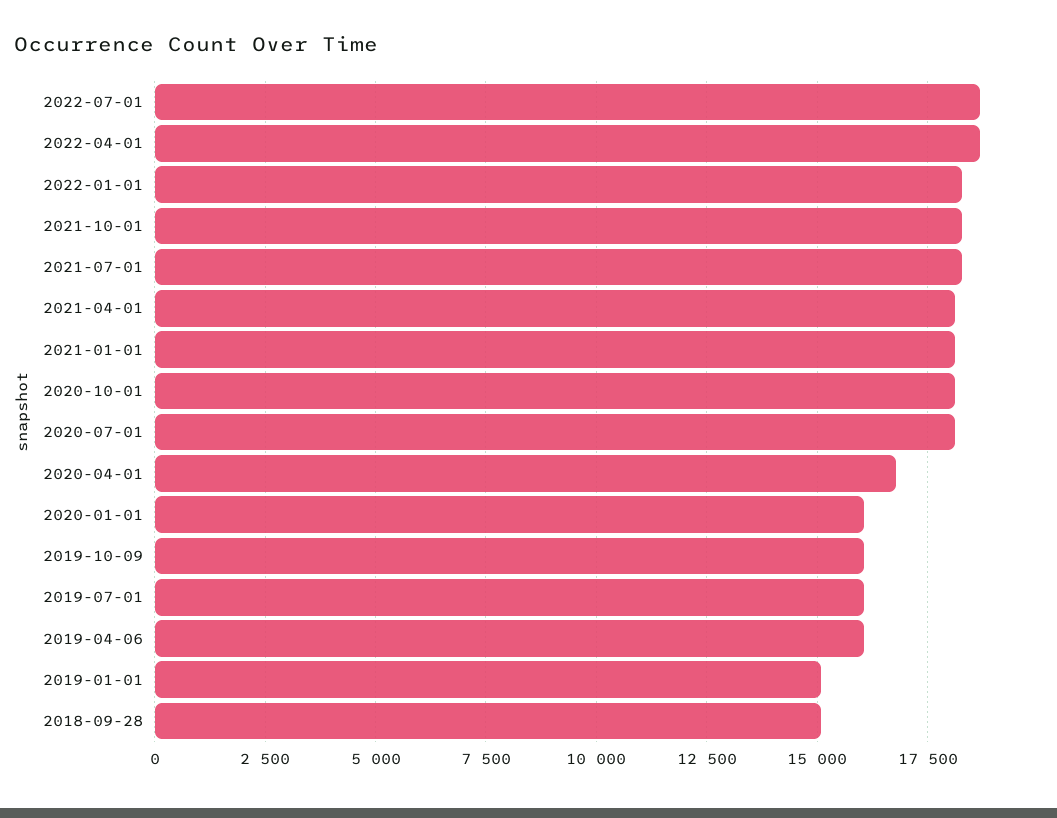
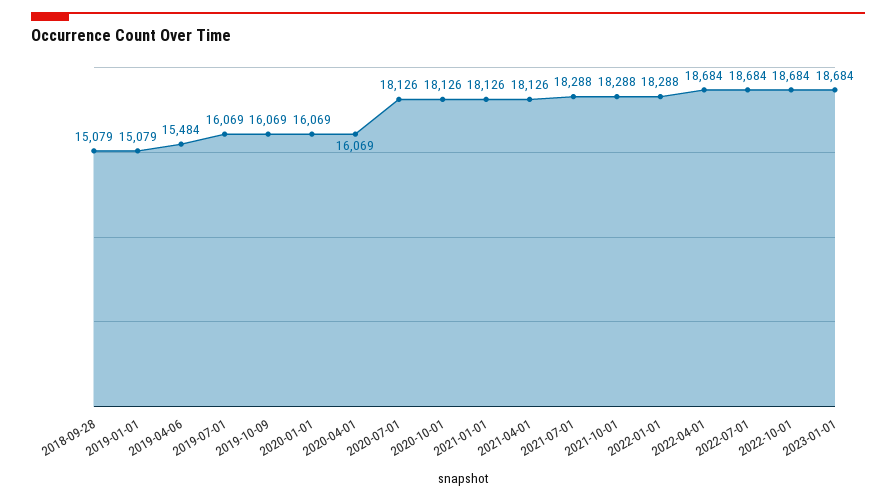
2020-04-01: 16750 -> 16069
2019-04-06: 16000 -> 15484
2022-10-01: none -> 18684
2023-01-01: none -> 18684

